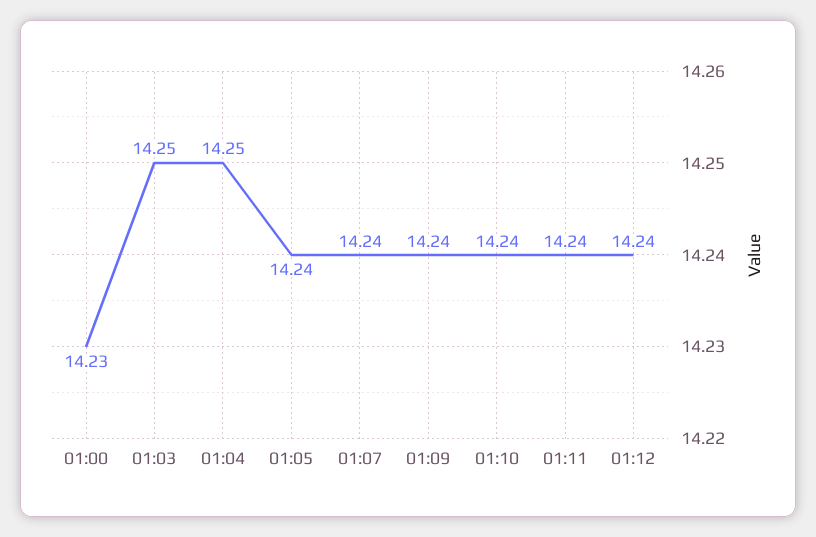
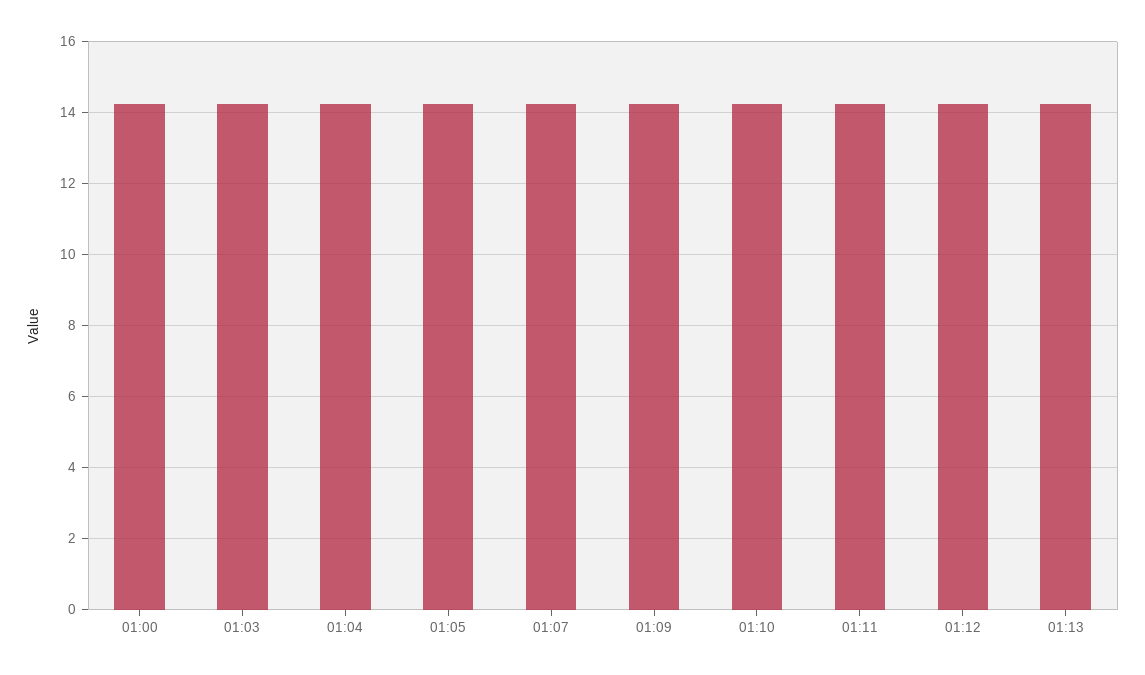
01:13: none -> 14.2

